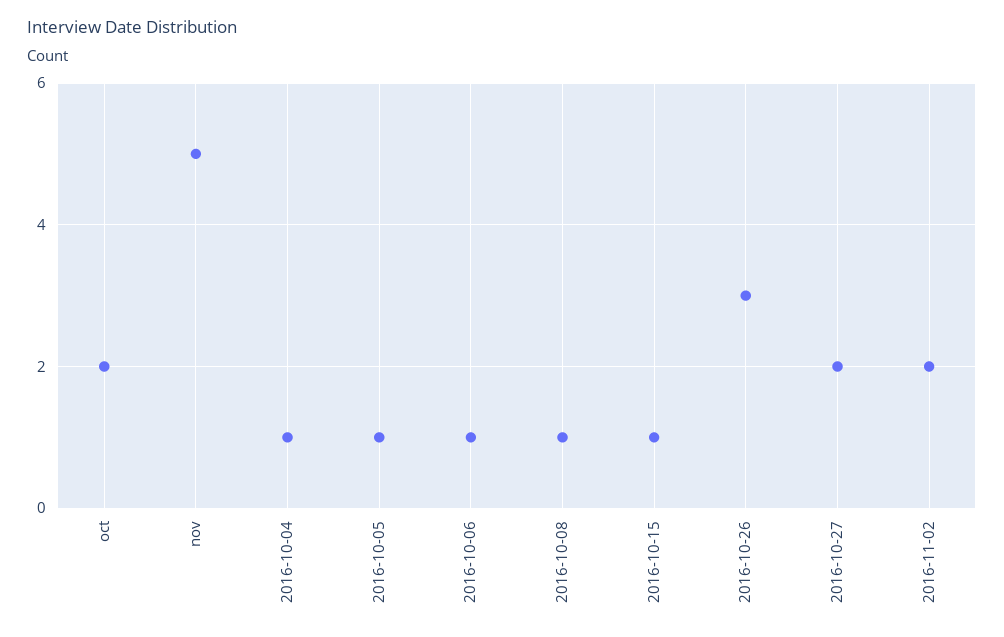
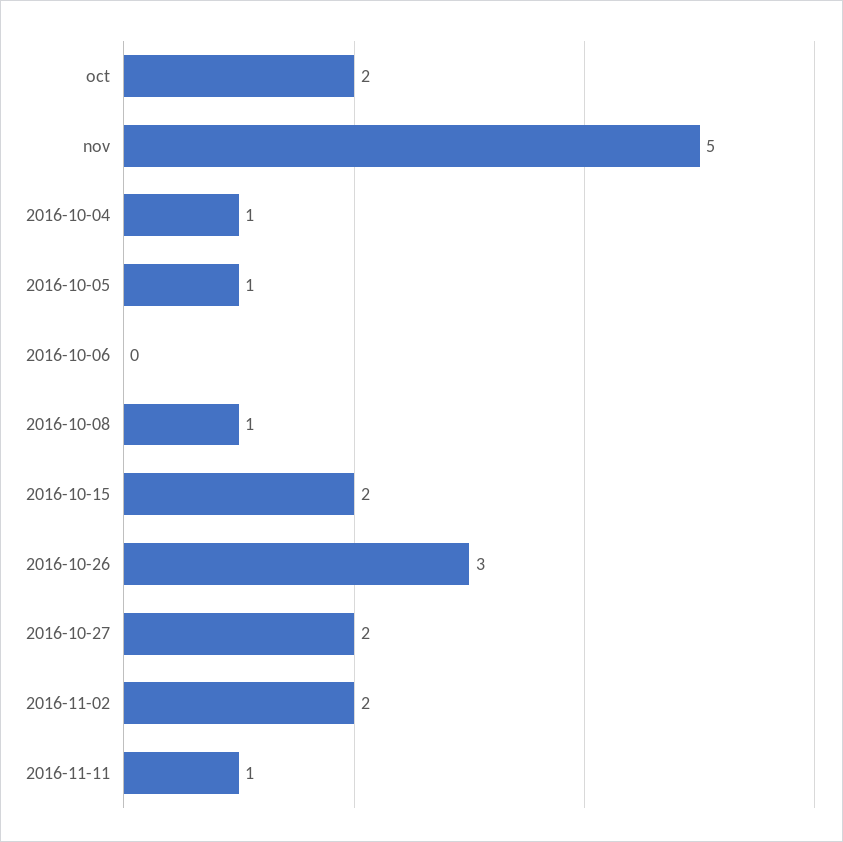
2016-10-06: 1 -> 0
2016-10-15: 1 -> 2
2016-11-11: none -> 1

